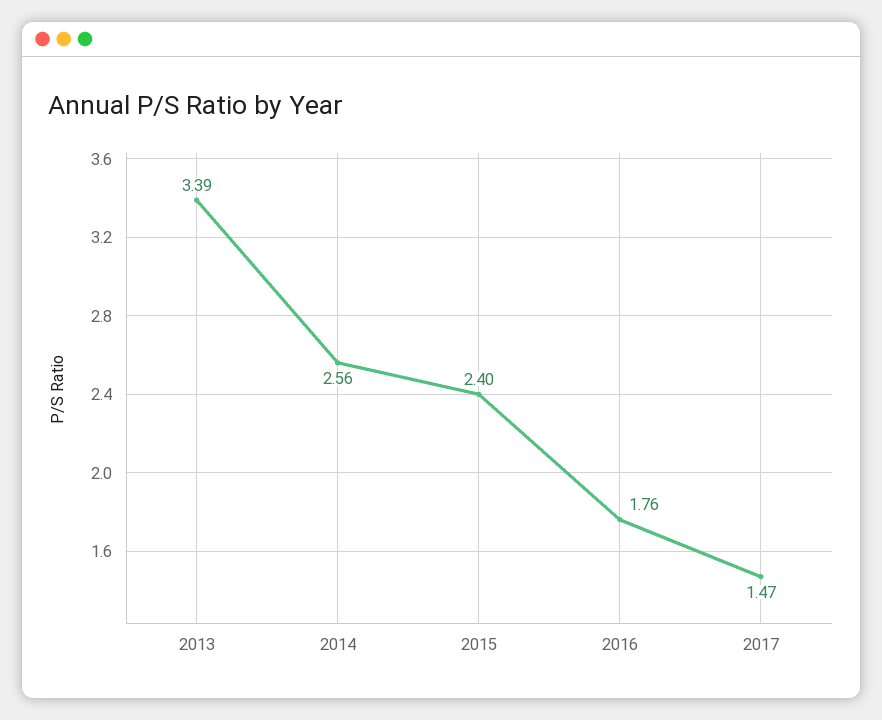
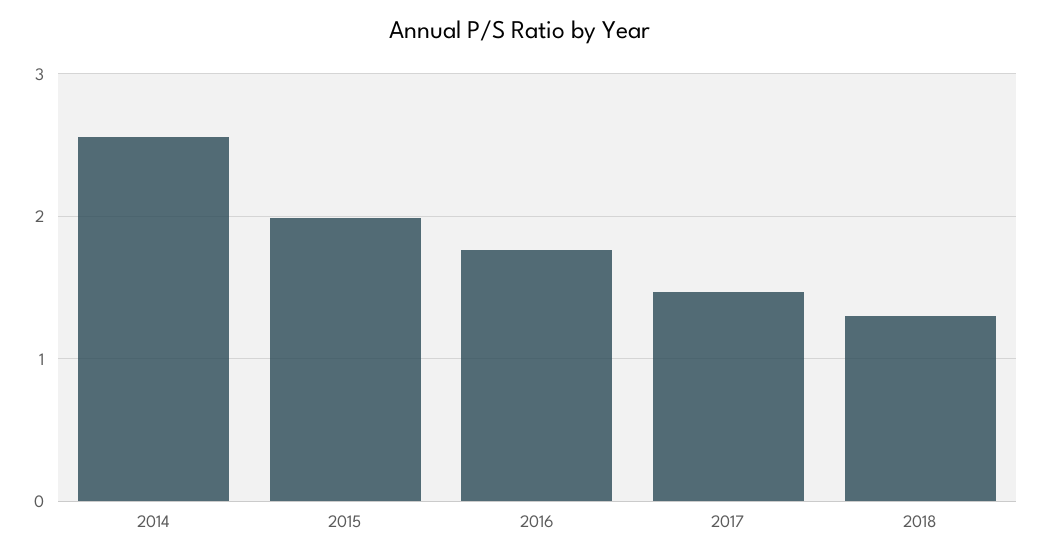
2013: 3.39 -> none
2015: 2.4 -> 2
2018: none -> 1.3

